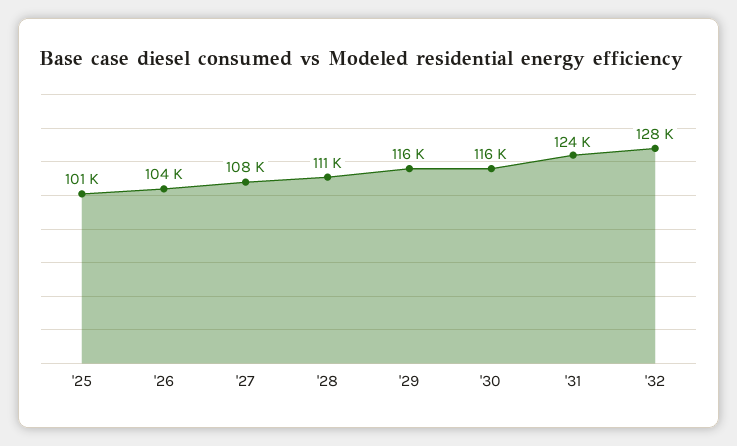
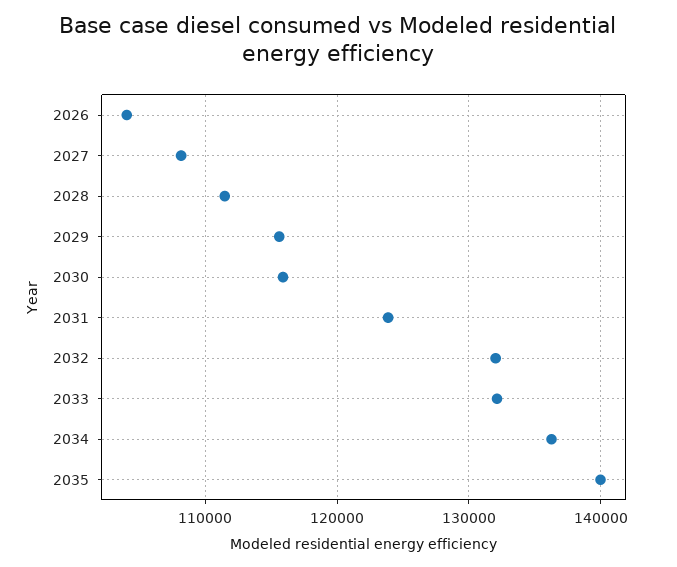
'25: 101000 -> none
'32: 128000 -> 132000
2033: none -> 132000
2034: none -> 136000
2035: none -> 140000

